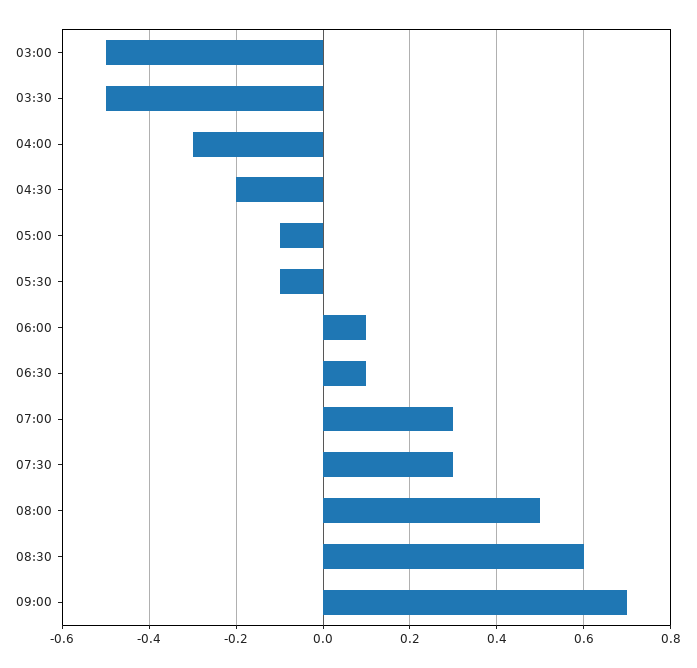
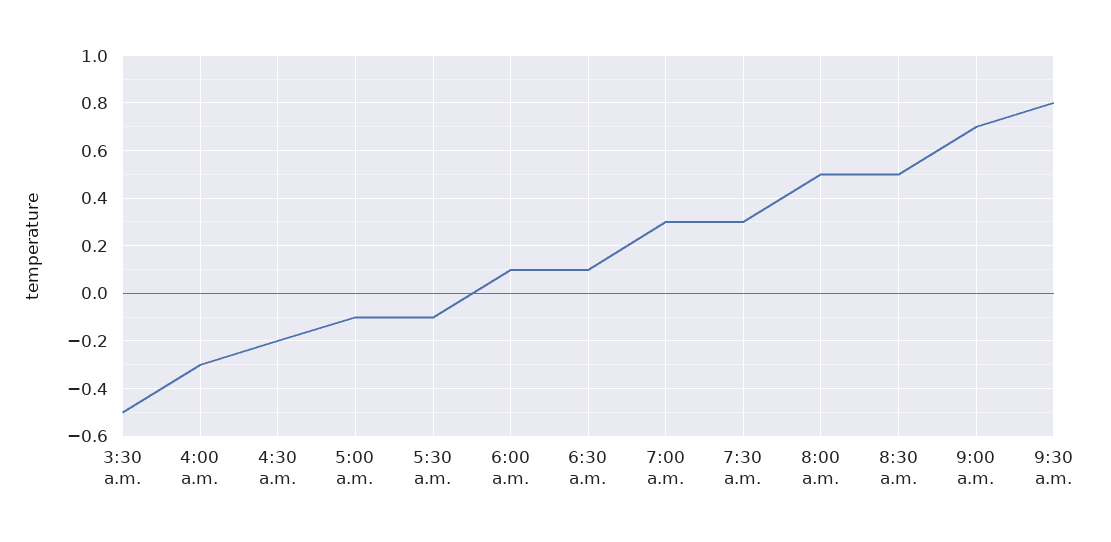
03:00: -0.5 -> none
08:30: 0.6 -> 0.5
9:30 a.m.: none -> 0.8

